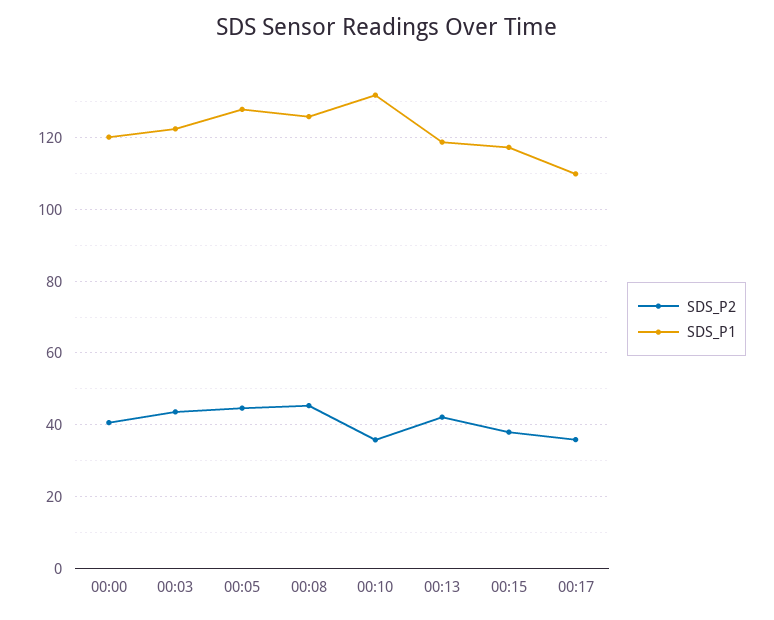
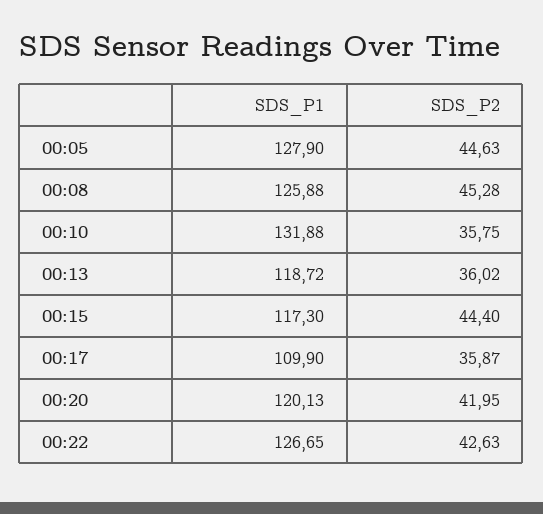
SDS_P2, 00:00: 40 -> none
SDS_P1, 00:00: 120 -> none
SDS_P2, 00:03: 44 -> none
SDS_P1, 00:03: 122 -> none
SDS_P2, 00:13: 42 -> 36.02
SDS_P2, 00:15: 38 -> 44.4
SDS_P1, 00:20: none -> 120.13
SDS_P2, 00:20: none -> 41.95
SDS_P1, 00:22: none -> 126.65
SDS_P2, 00:22: none -> 42.63

